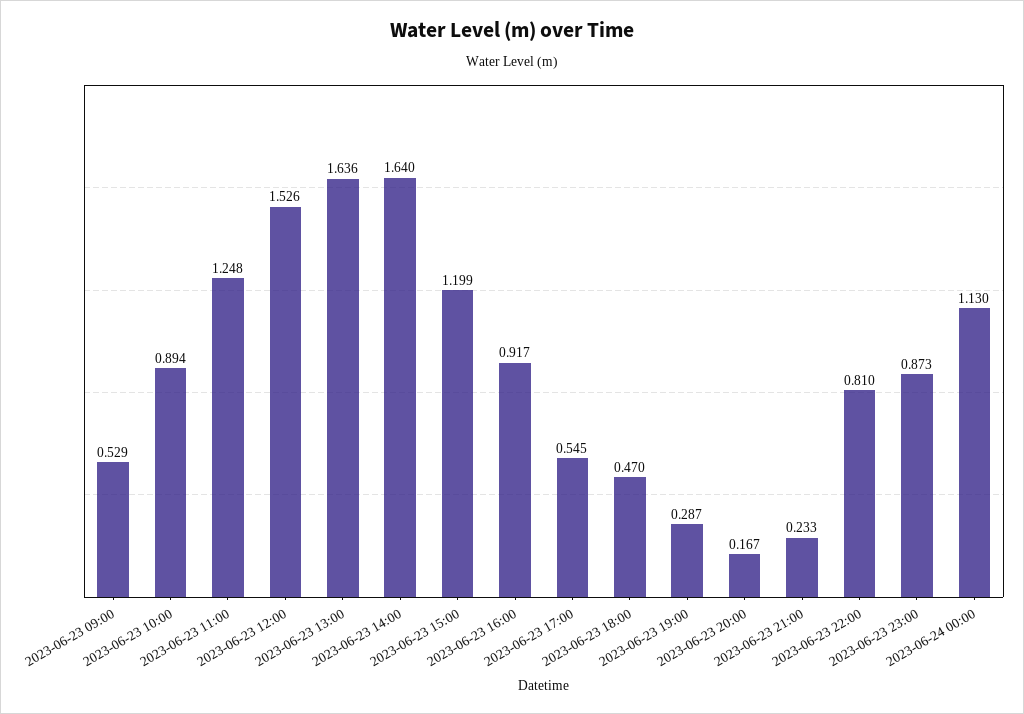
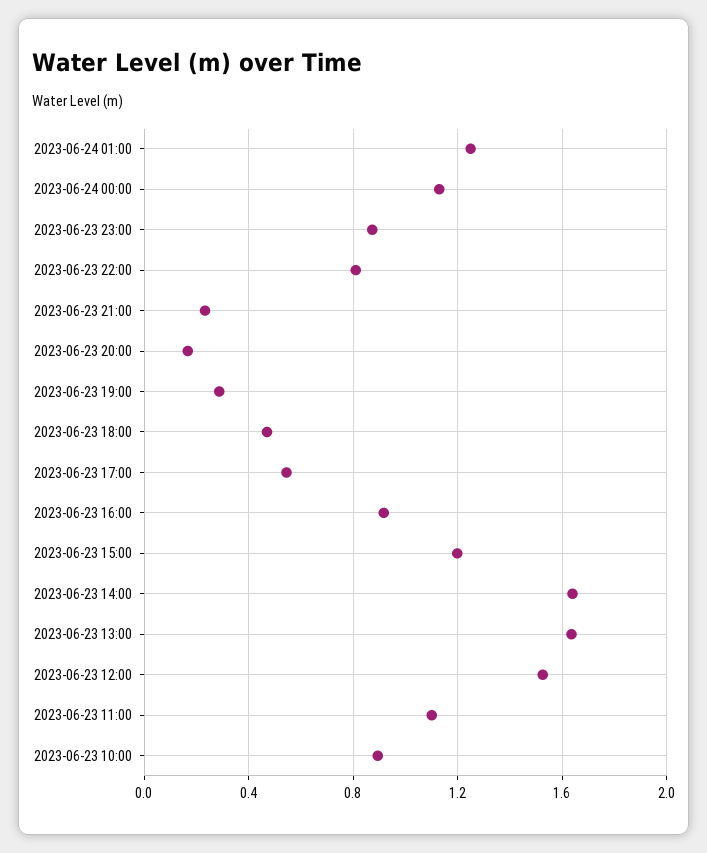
2023-06-23 09:00: 0.529 -> none
2023-06-23 11:00: 1.248 -> 1.1
2023-06-24 01:00: none -> 1.25

